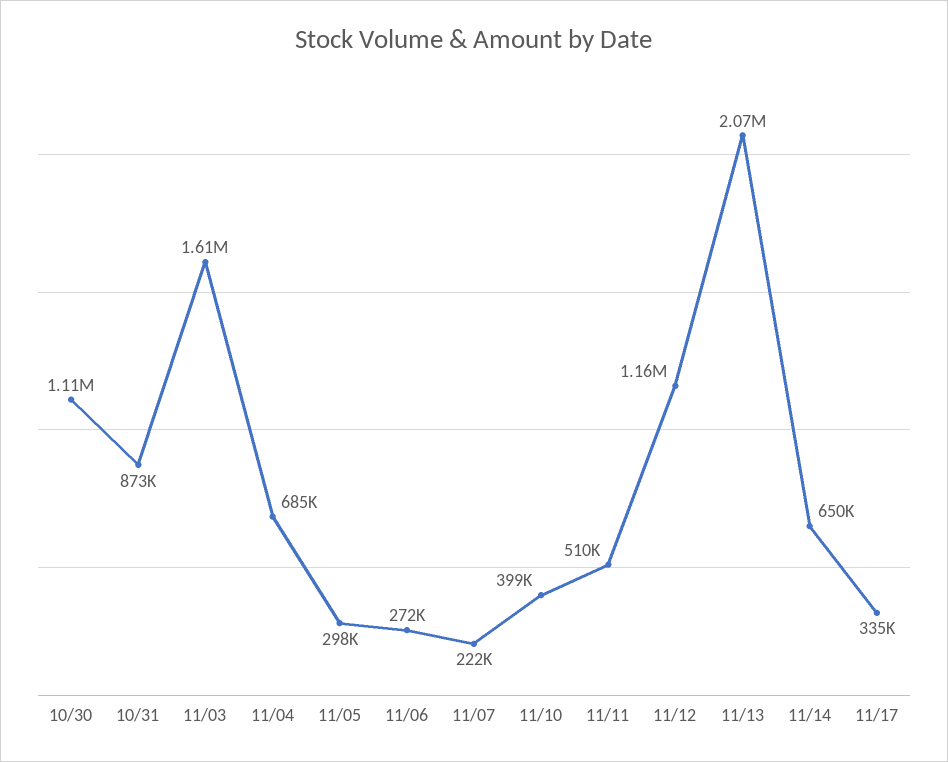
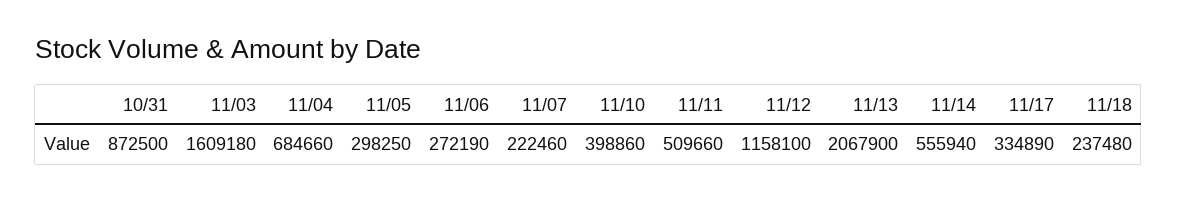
10/30: 1110000 -> none
11/14: 650000 -> 555940
11/18: none -> 237480

